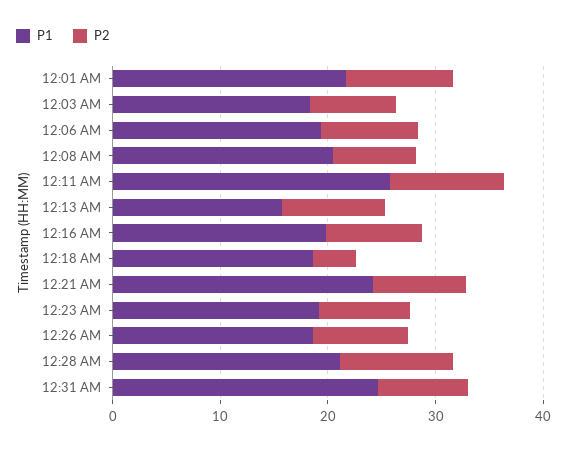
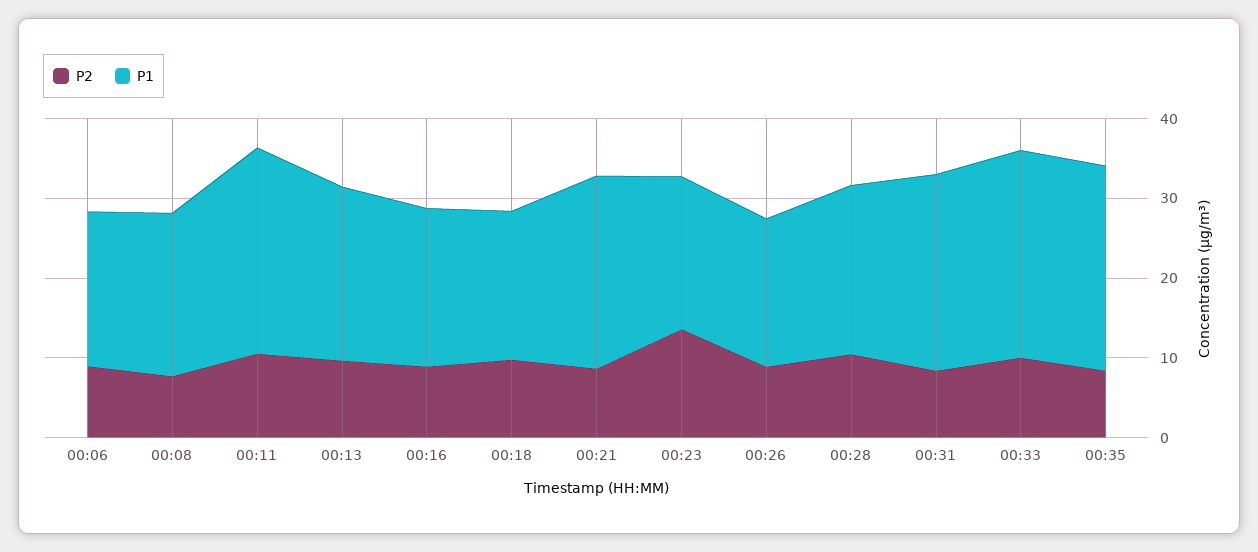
P1, 12:01 AM: 22 -> none
P2, 12:01 AM: 10 -> none
P1, 12:03 AM: 18 -> none
P2, 12:03 AM: 8 -> none
P1, 12:13 AM: 16 -> 22
P2, 12:18 AM: 4 -> 10
P2, 12:23 AM: 8 -> 14
P2, 00:33: none -> 10
P1, 00:33: none -> 26
P2, 00:35: none -> 8
P1, 00:35: none -> 26

